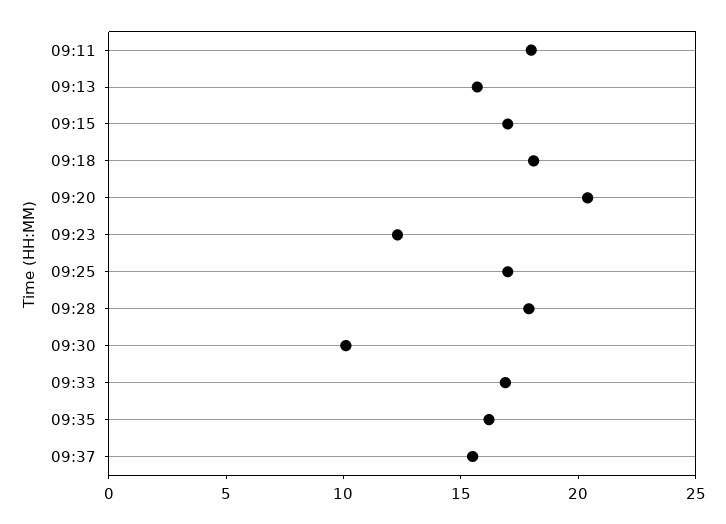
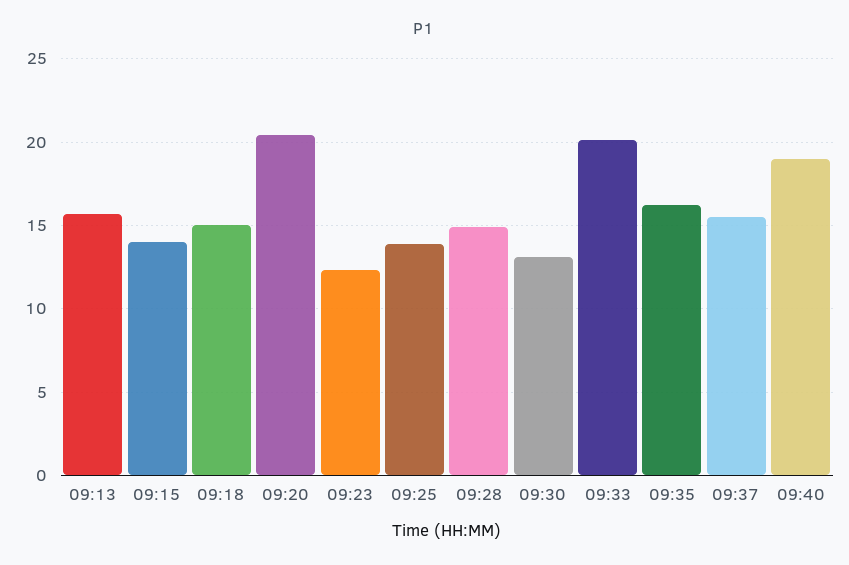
09:11: 18 -> none
09:15: 17 -> 14
09:18: 18 -> 15
09:25: 17 -> 14
09:28: 18 -> 15
09:30: 10 -> 13
09:33: 17 -> 20
09:40: none -> 19

